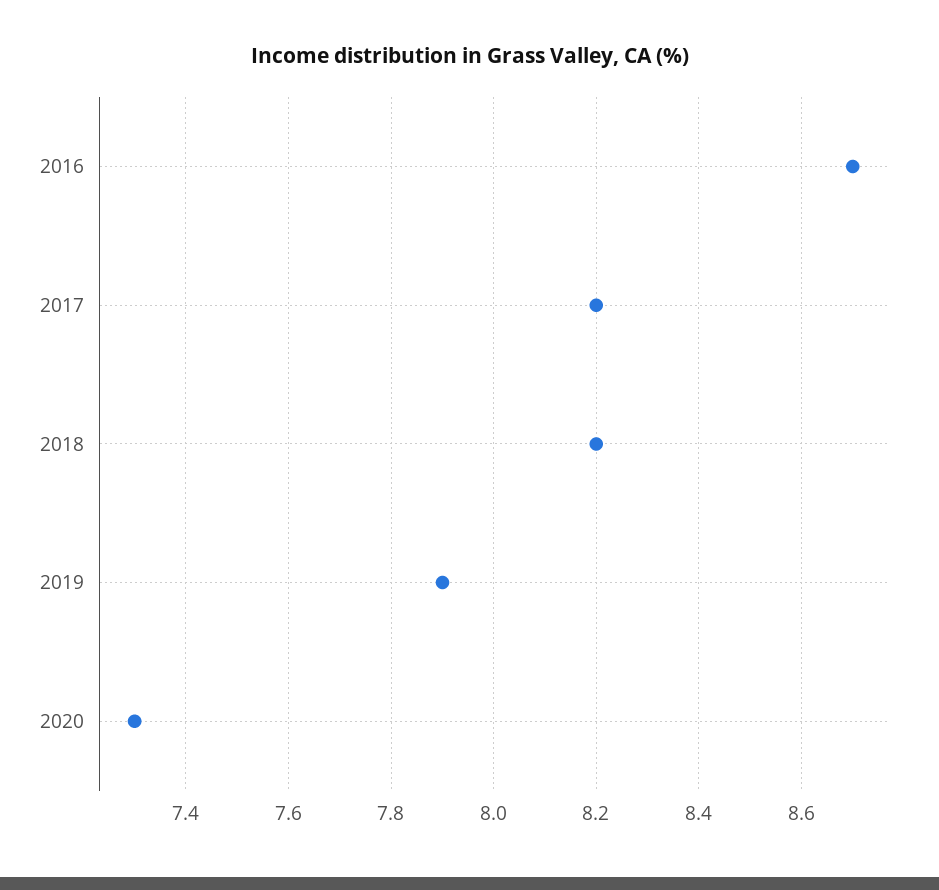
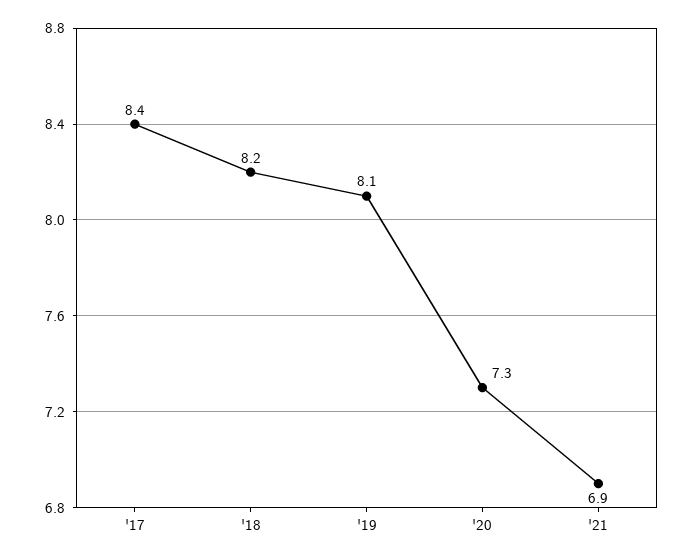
2016: 8.7 -> none
2017: 8.2 -> 8.4
2019: 7.9 -> 8.1
'21: none -> 6.9

